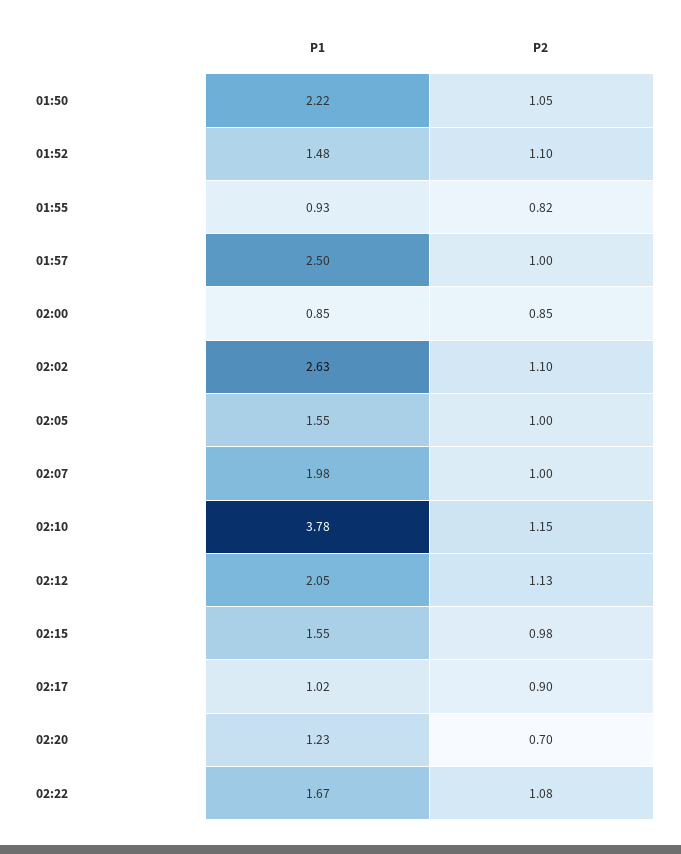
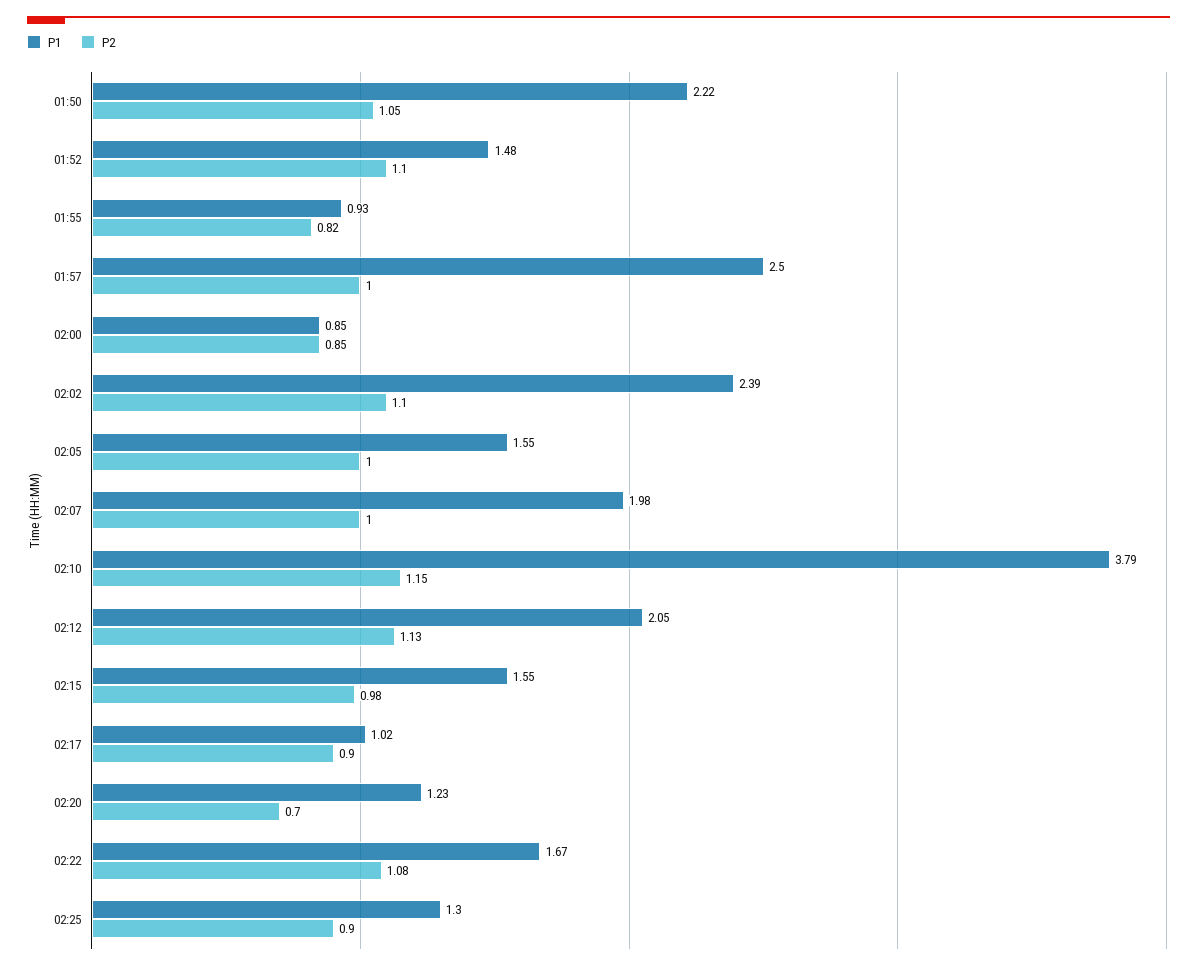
P1, 02:02: 2.63 -> 2.39
P1, 02:10: 3.78 -> 3.79
P1, 02:25: none -> 1.3
P2, 02:25: none -> 0.9

